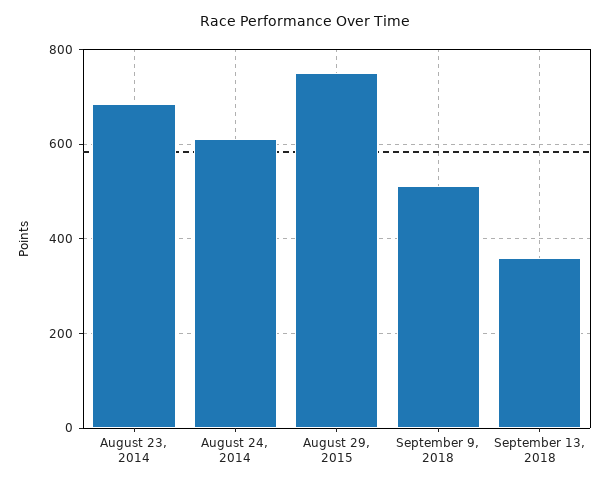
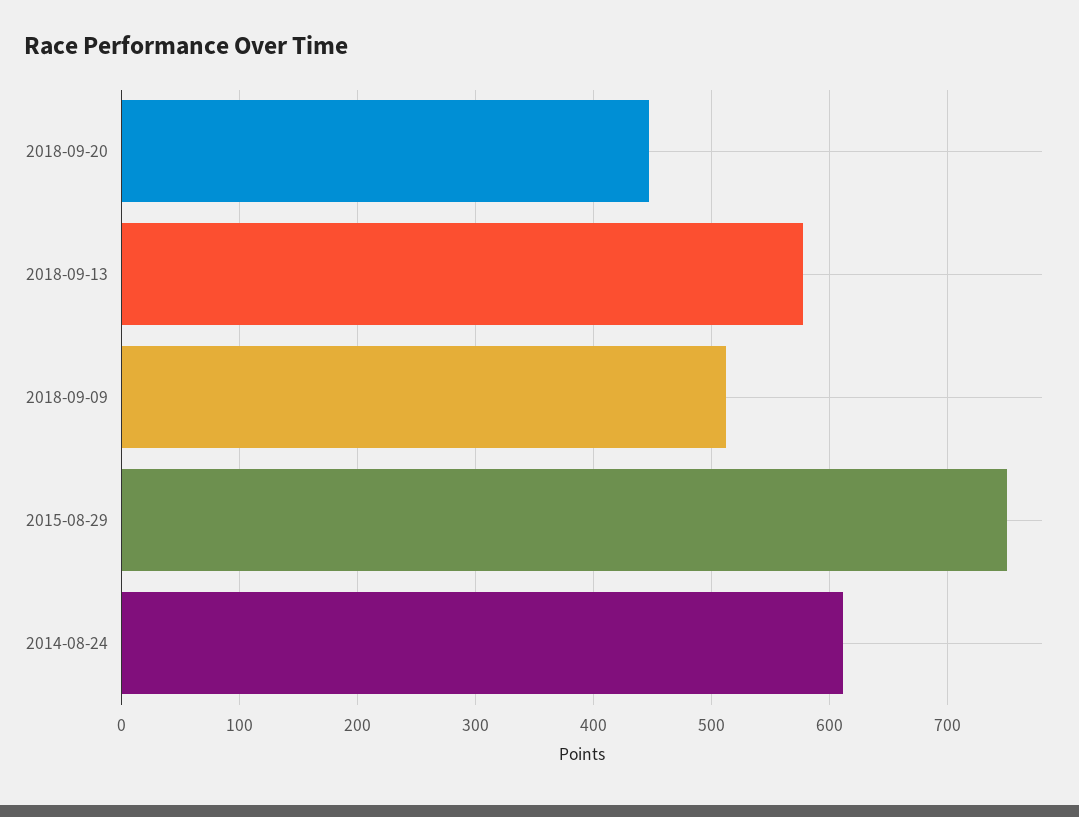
August 23, 2014: 680 -> none
September 13, 2018: 360 -> 580
2018-09-20: none -> 450

